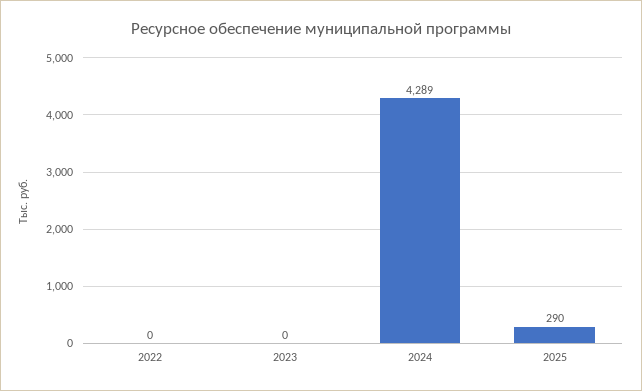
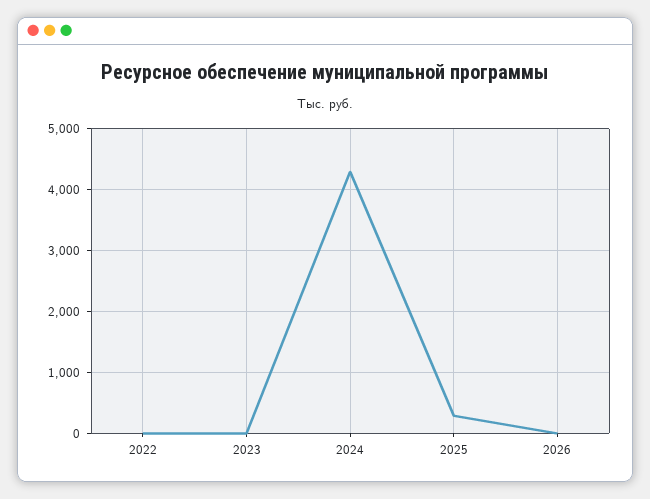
2026: none -> 0

